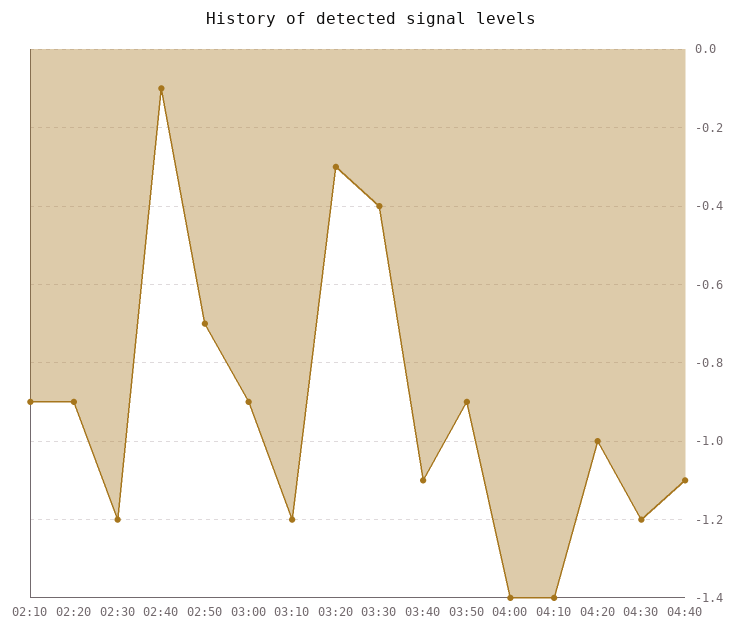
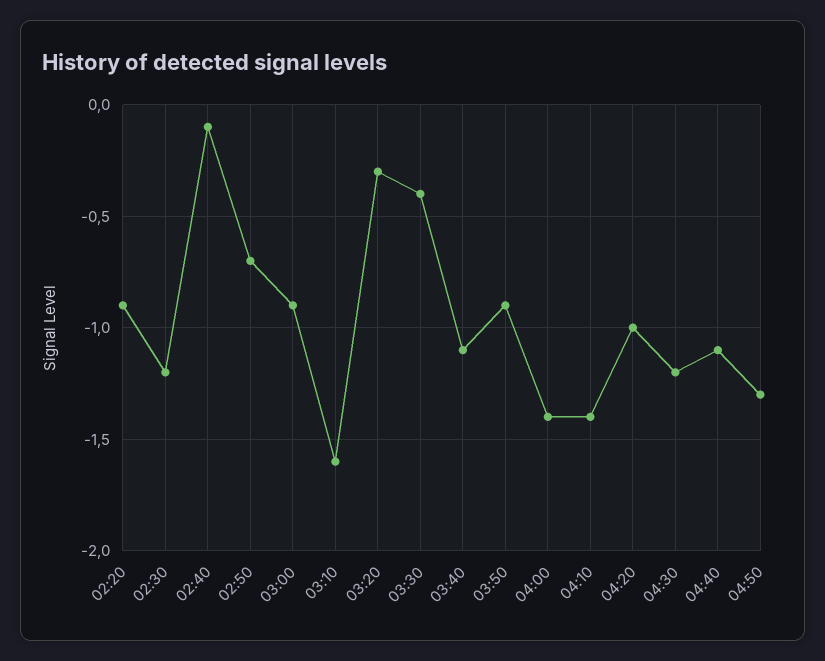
02:10: -0.9 -> none
03:10: -1.2 -> -1.6
04:50: none -> -1.3

